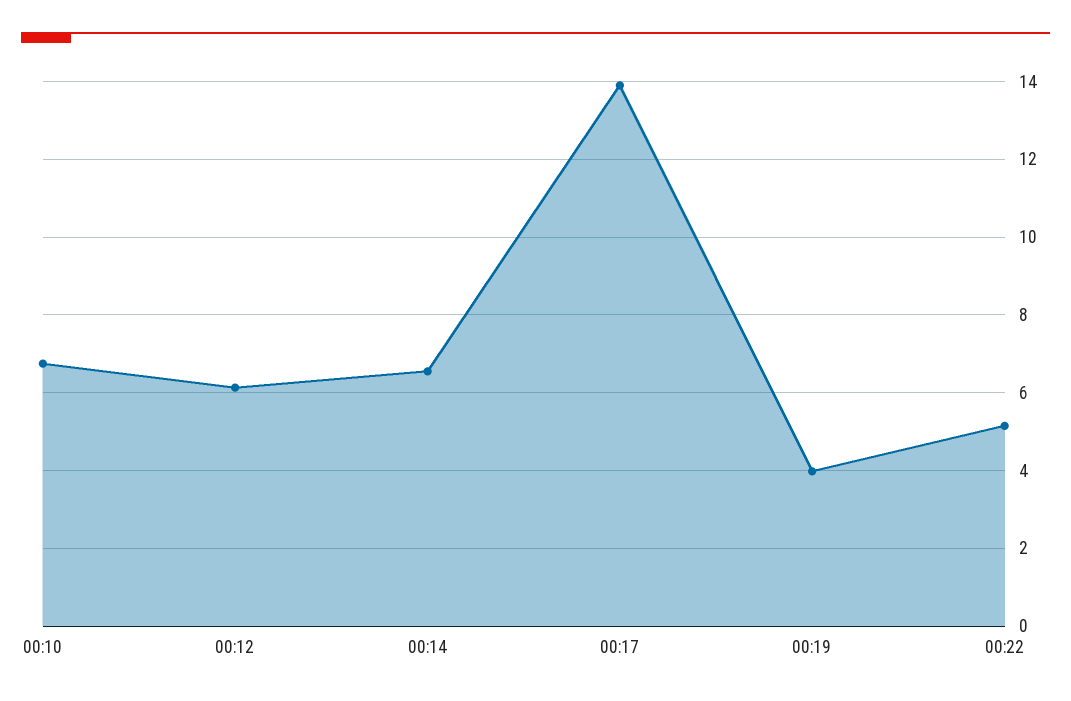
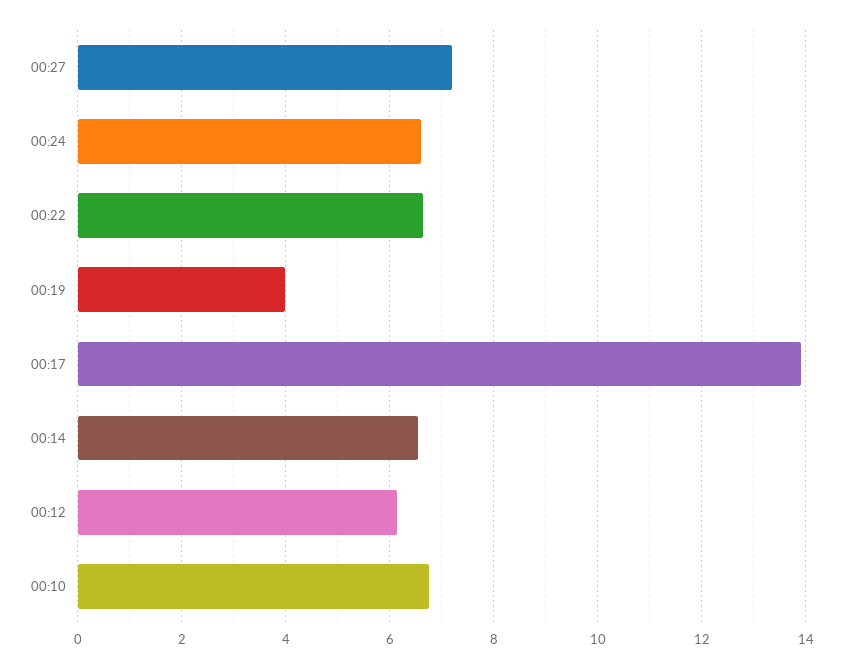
00:22: 5.2 -> 6.6
00:27: none -> 7.2
00:24: none -> 6.6

